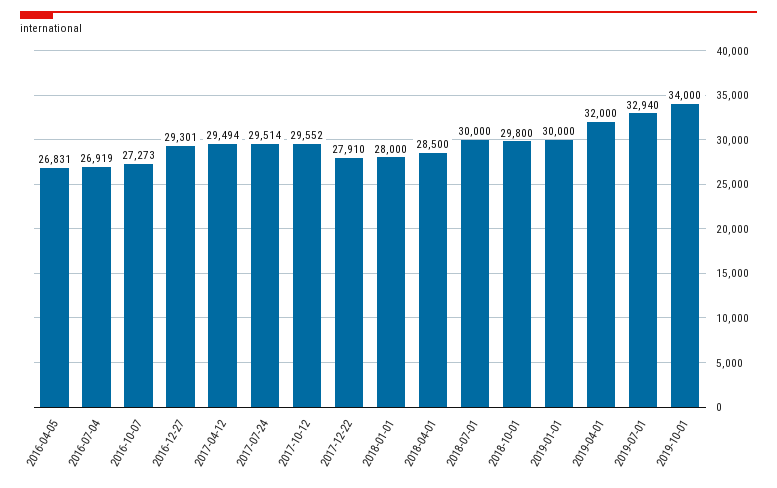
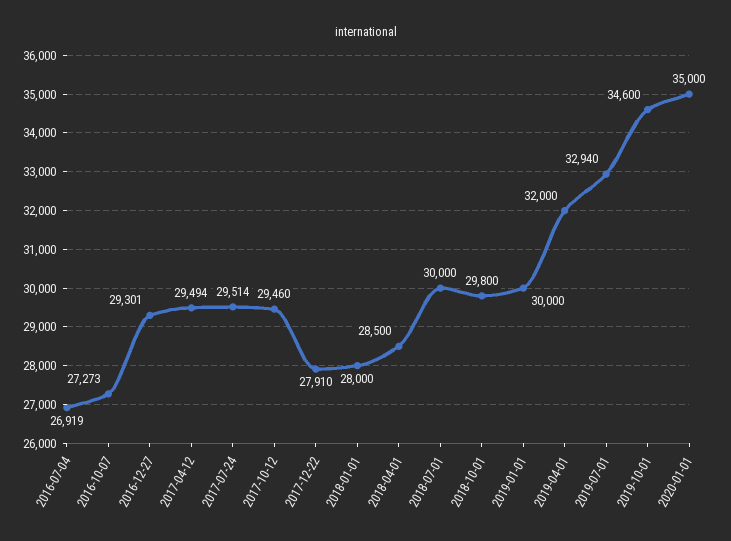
2016-04-05: 26831 -> none
2017-10-12: 29552 -> 29460
2019-10-01: 34000 -> 34600
2020-01-01: none -> 35000

